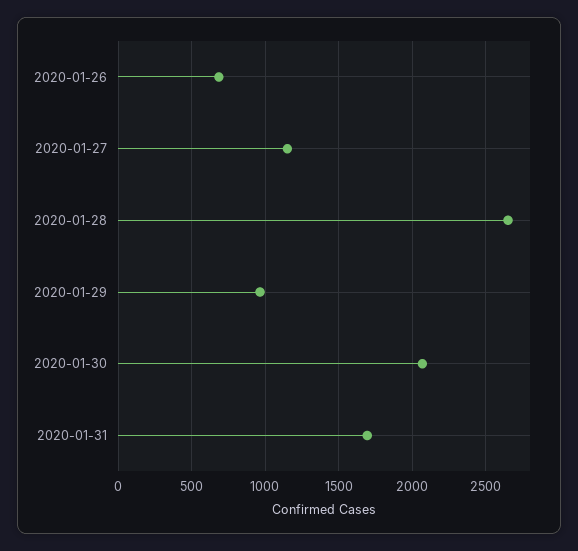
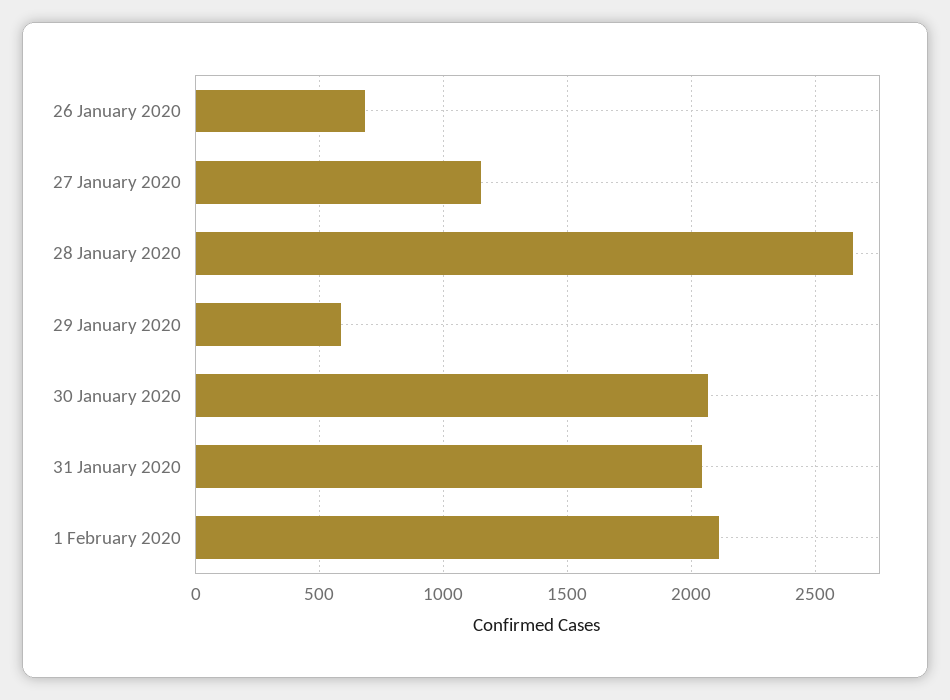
2020-01-29: 950 -> 600
2020-01-31: 1700 -> 2050
1 February 2020: none -> 2100

